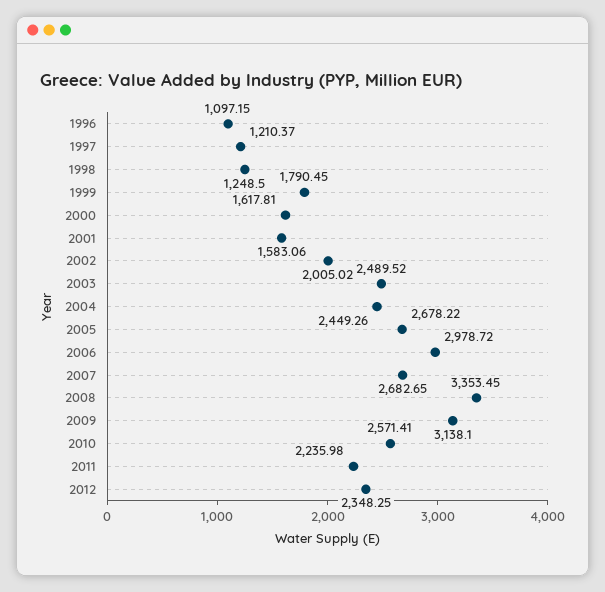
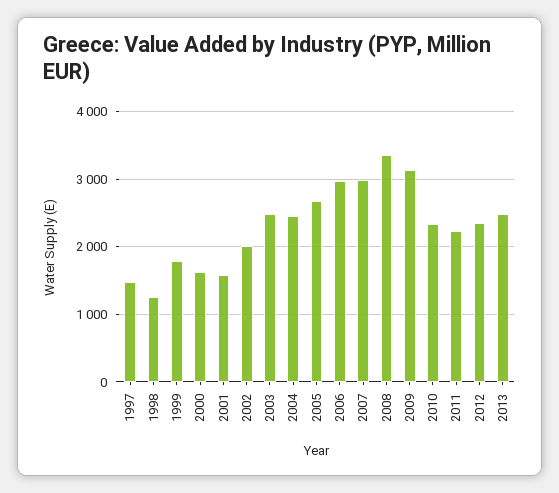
1996: 1097.15 -> none
1997: 1210.37 -> 1500
2007: 2682.65 -> 3000
2010: 2571.41 -> 2300
2013: none -> 2500

